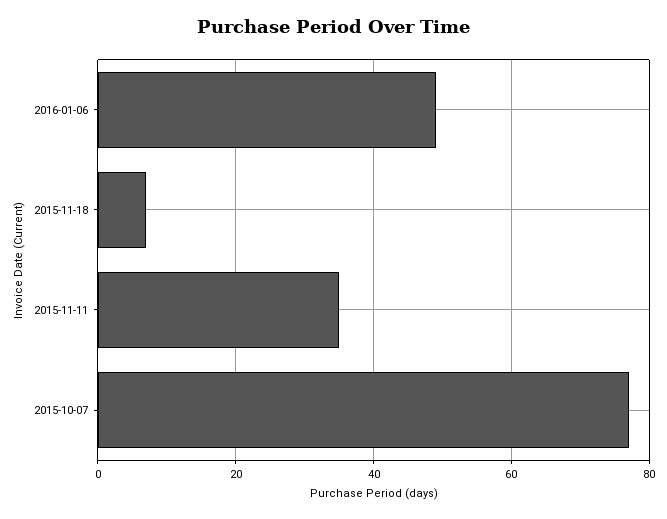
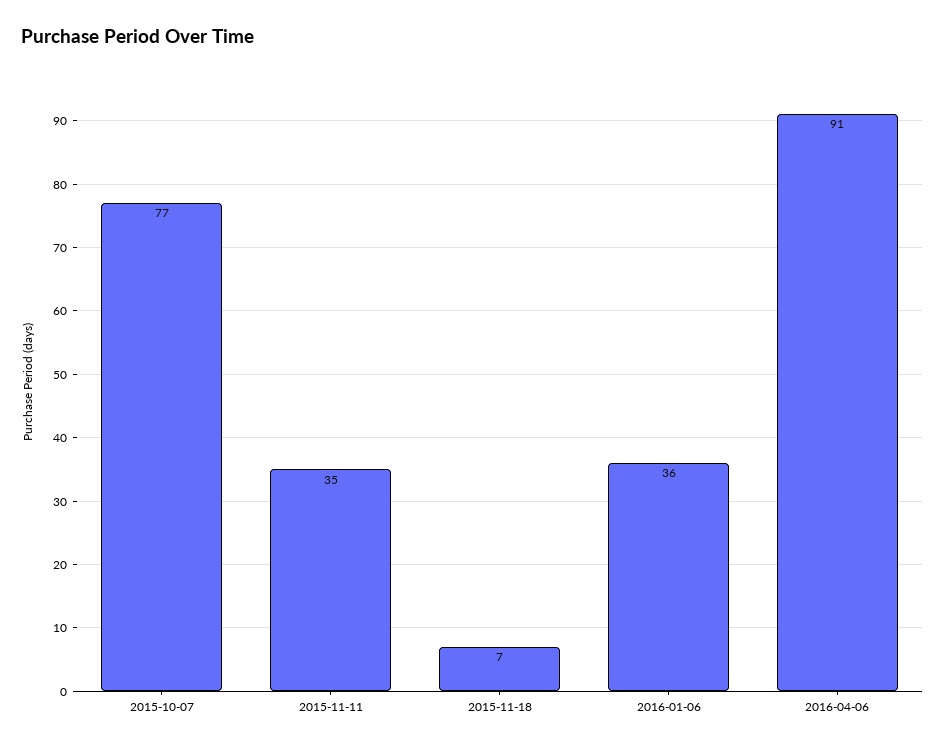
2016-01-06: 50 -> 36
2016-04-06: none -> 91

